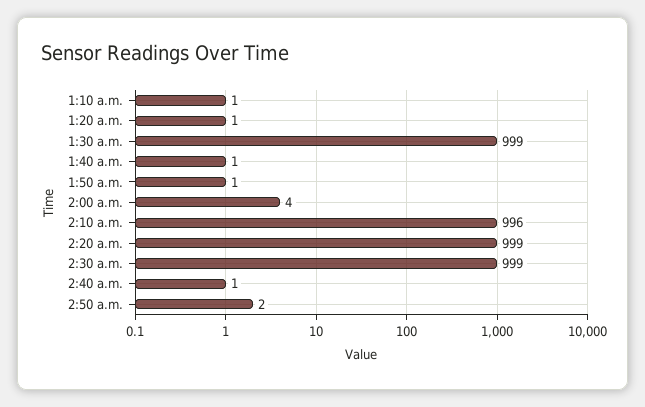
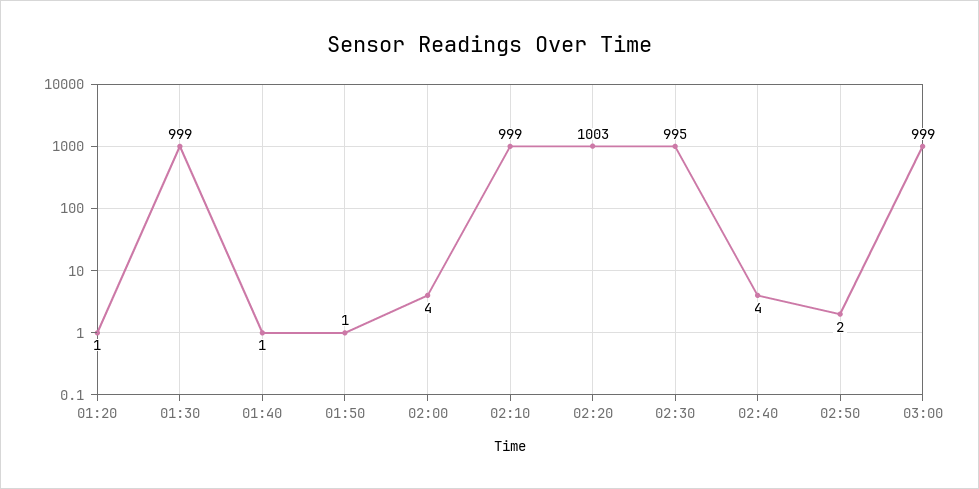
1:10 a.m.: 1 -> none
2:10 a.m.: 996 -> 999
2:20 a.m.: 999 -> 1003
2:30 a.m.: 999 -> 995
2:40 a.m.: 1 -> 4
03:00: none -> 999

